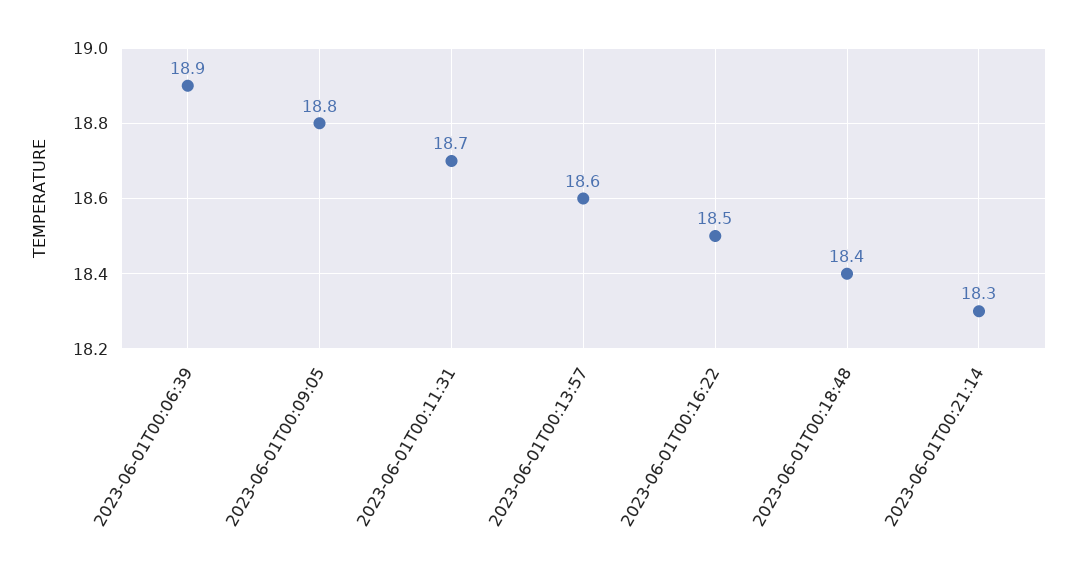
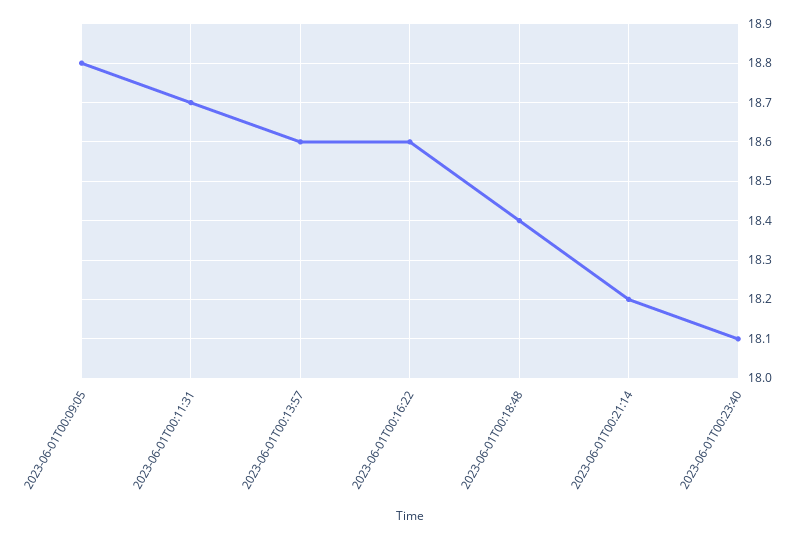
2023-06-01T00:06:39: 18.9 -> none
2023-06-01T00:16:22: 18.5 -> 18.6
2023-06-01T00:21:14: 18.3 -> 18.2
2023-06-01T00:23:40: none -> 18.1

